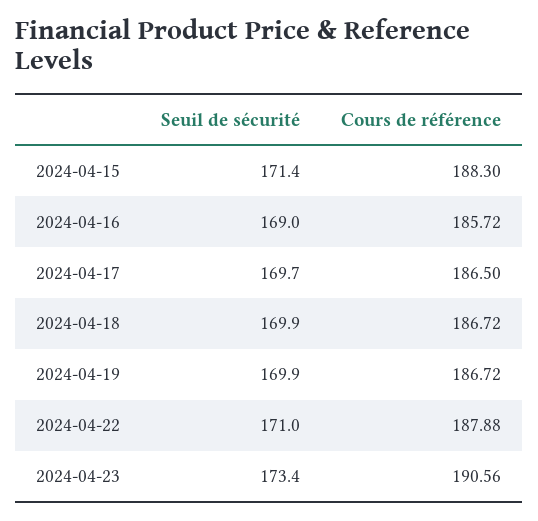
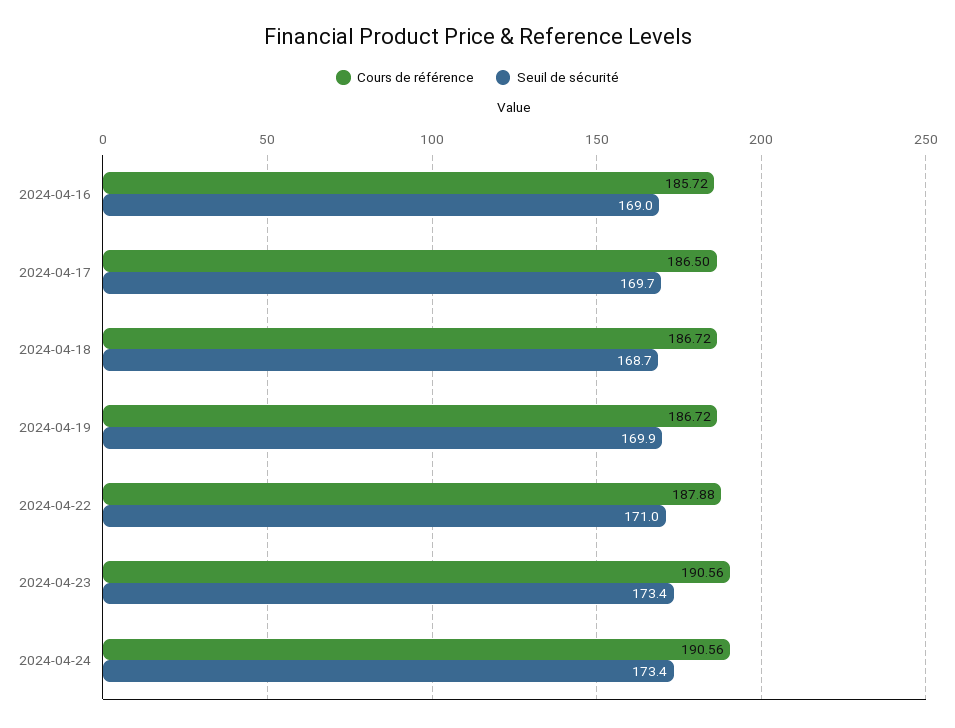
Seuil de sécurité, 2024-04-15: 171.4 -> none
Cours de référence, 2024-04-15: 188.3 -> none
Seuil de sécurité, 2024-04-18: 169.9 -> 168.7
Cours de référence, 2024-04-24: none -> 190.56
Seuil de sécurité, 2024-04-24: none -> 173.4

